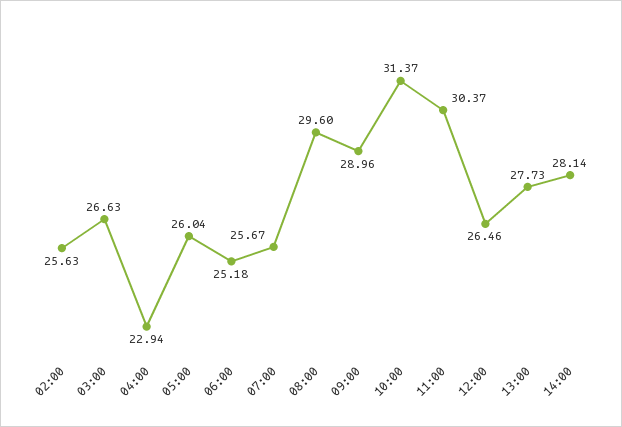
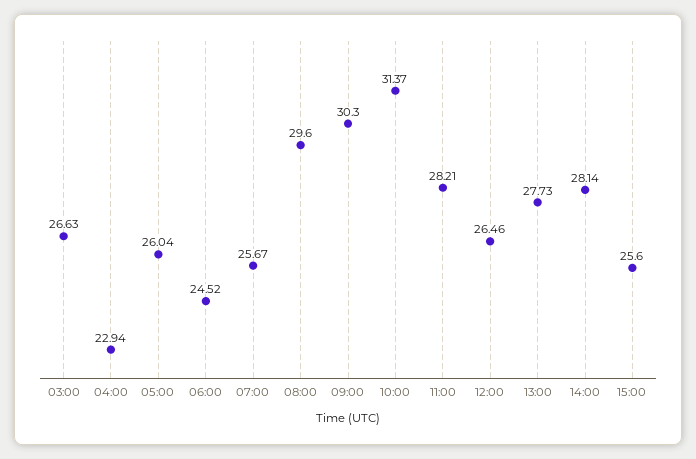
02:00: 25.63 -> none
06:00: 25.18 -> 24.52
09:00: 28.96 -> 30.3
11:00: 30.37 -> 28.21
15:00: none -> 25.6

